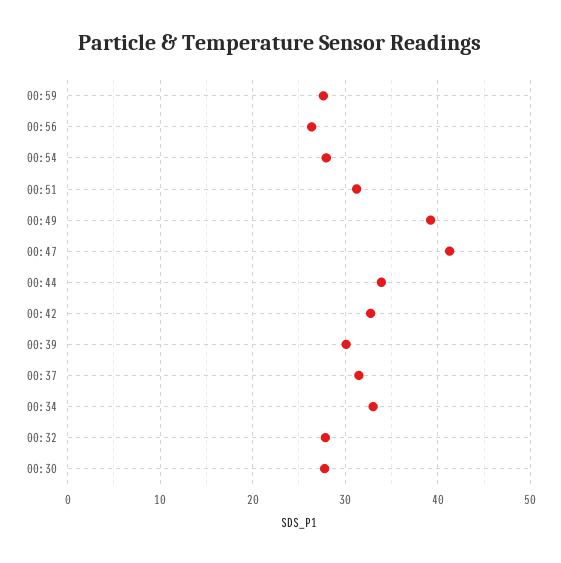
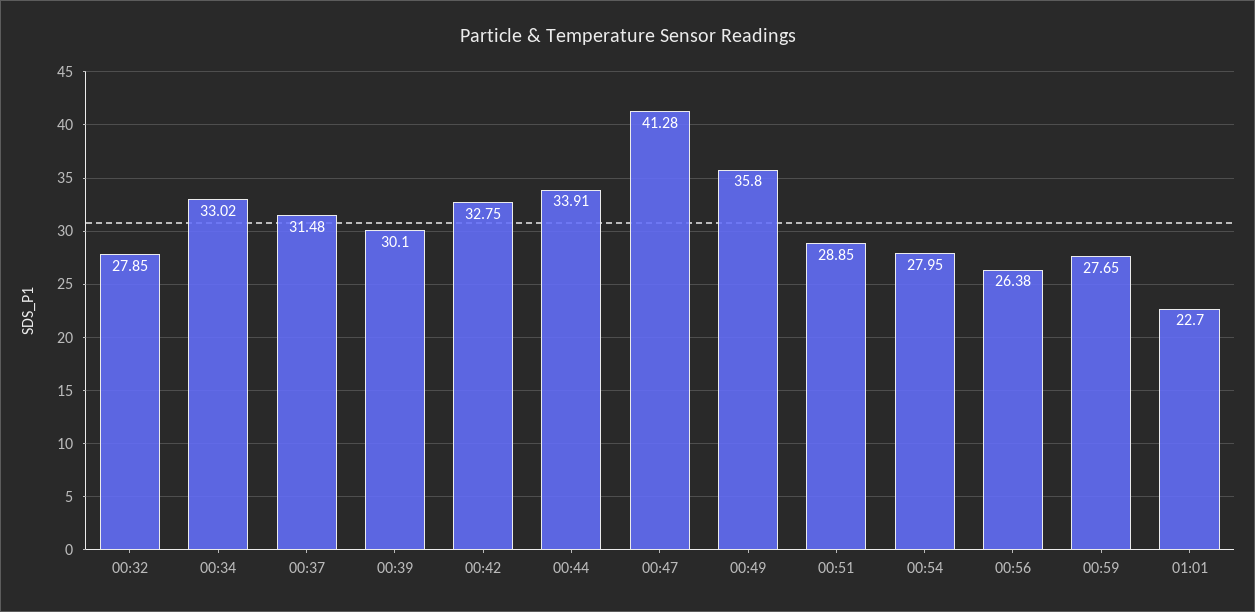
00:51: 31 -> 28.85
00:49: 39 -> 35.8
00:30: 28 -> none
01:01: none -> 22.7

